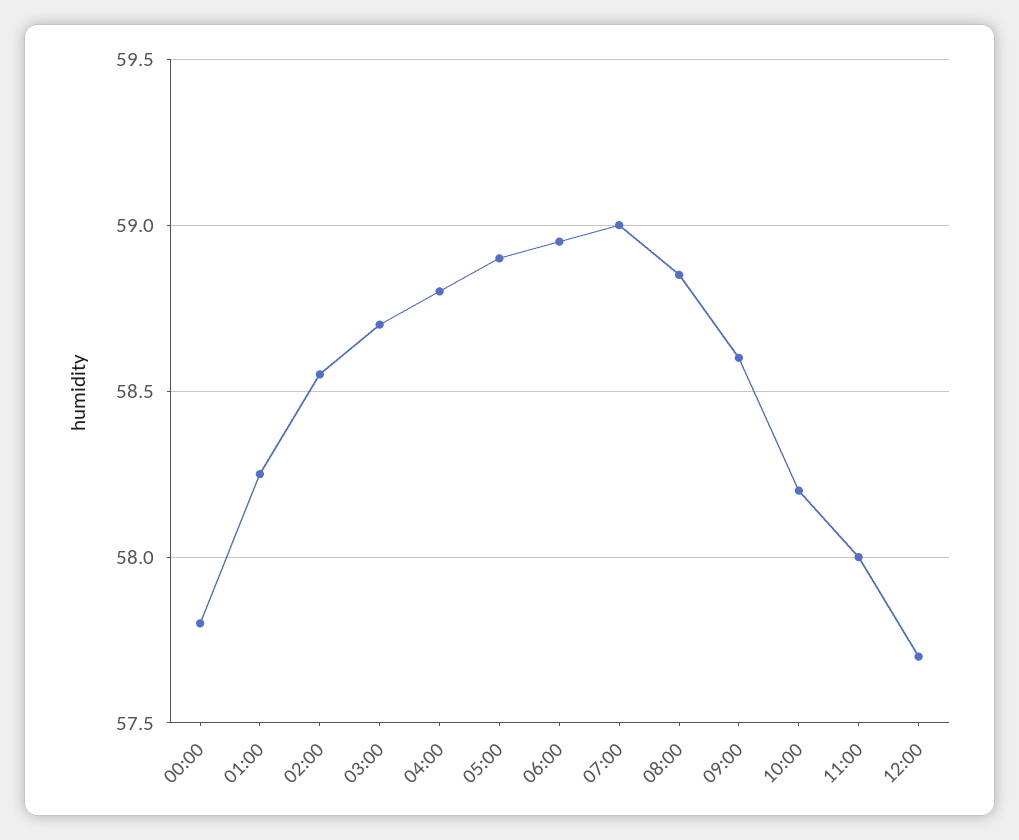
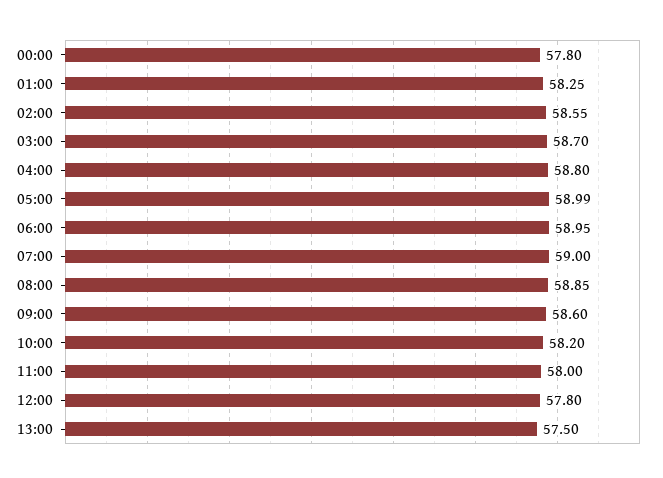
05:00: 58.9 -> 58.99
12:00: 57.7 -> 57.8
13:00: none -> 57.5

